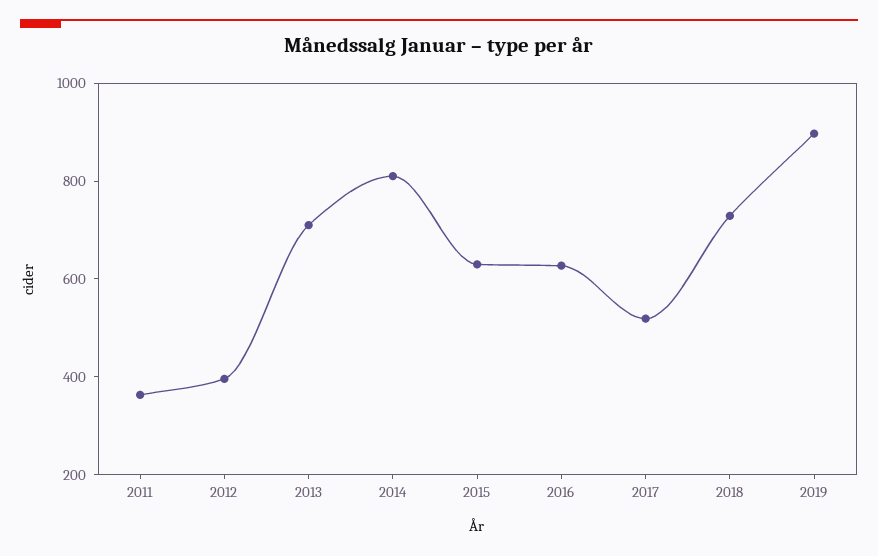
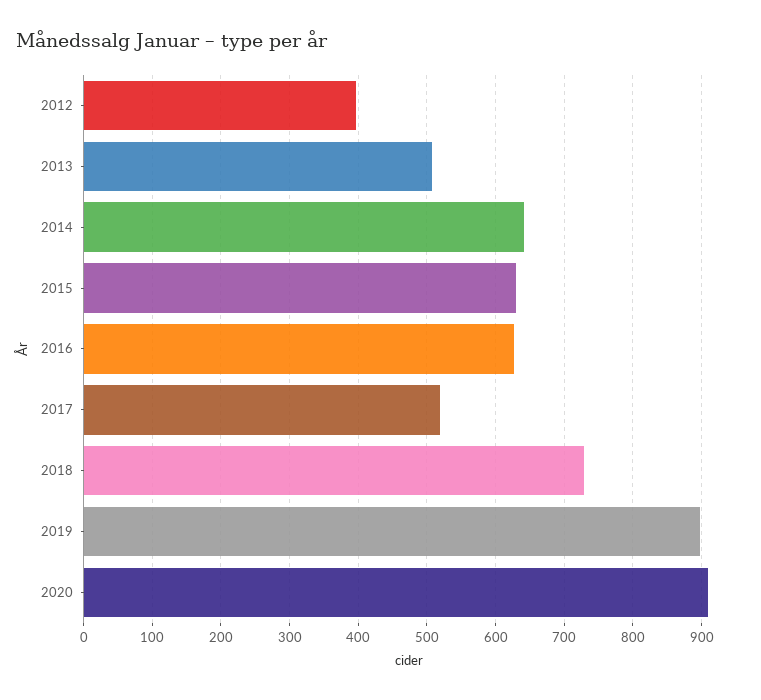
2011: 350 -> none
2013: 700 -> 510
2014: 800 -> 640
2020: none -> 910

